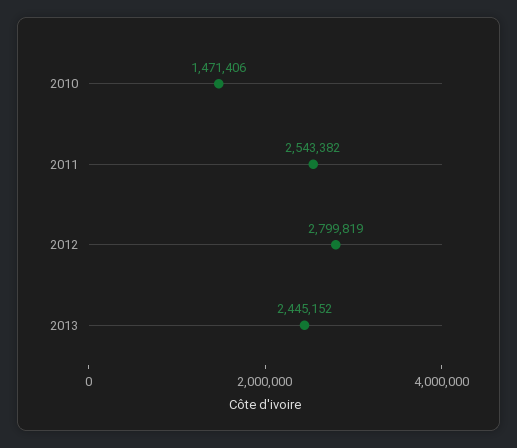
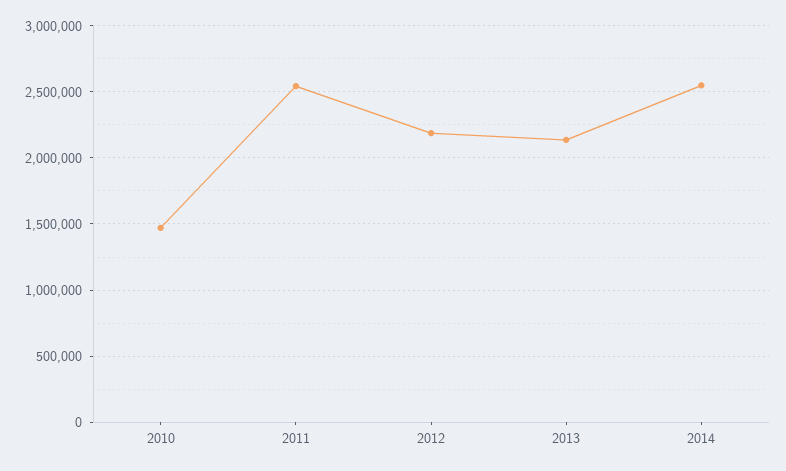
2012: 2799819 -> 2200000
2013: 2445152 -> 2150000
2014: none -> 2550000

